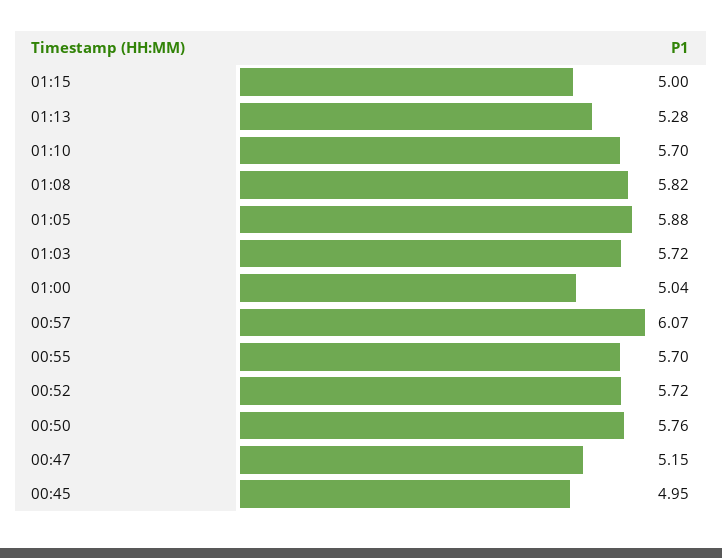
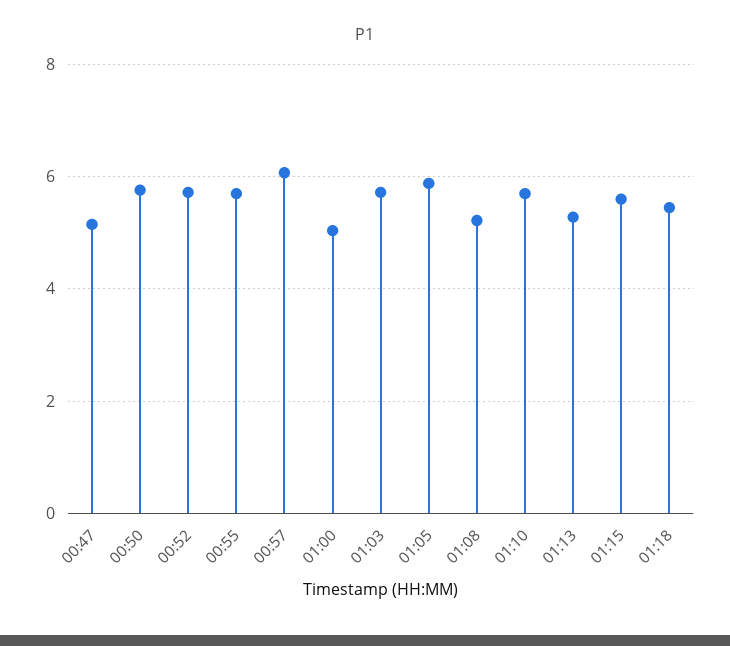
01:15: 5 -> 5.6
01:08: 5.82 -> 5.2
00:45: 4.95 -> none
01:18: none -> 5.4

